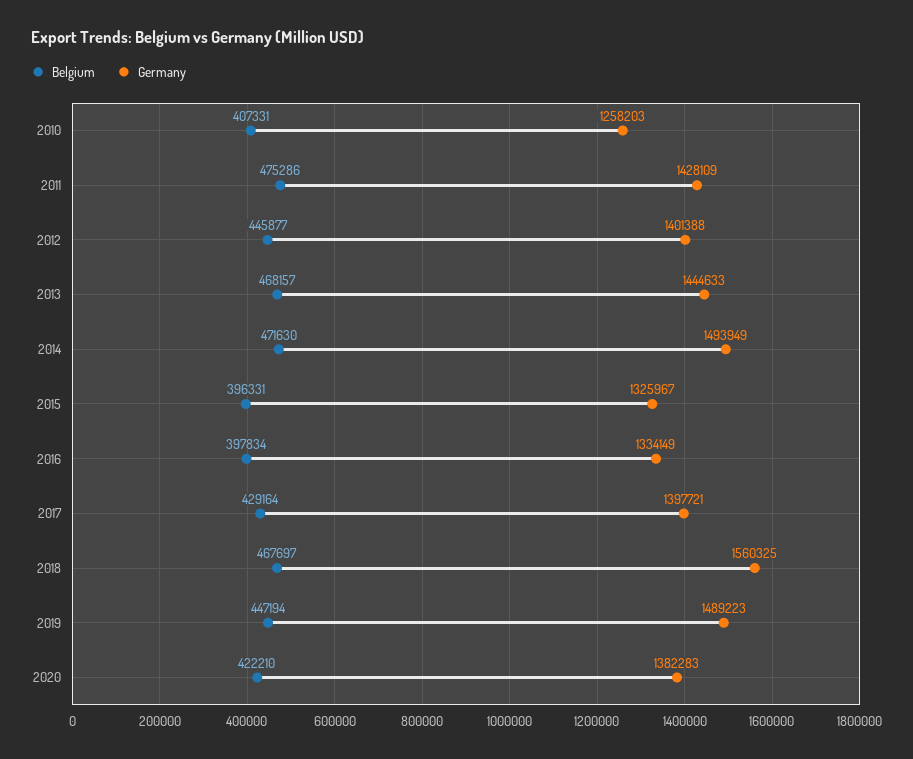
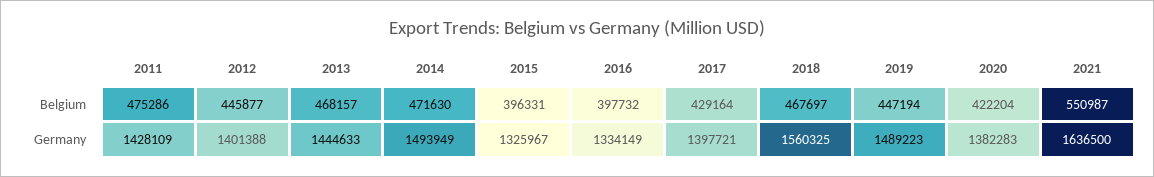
Belgium, 2010: 407331 -> none
Germany, 2010: 1258203 -> none
Belgium, 2016: 397834 -> 397732
Belgium, 2020: 422210 -> 422204
Belgium, 2021: none -> 550987
Germany, 2021: none -> 1636500

